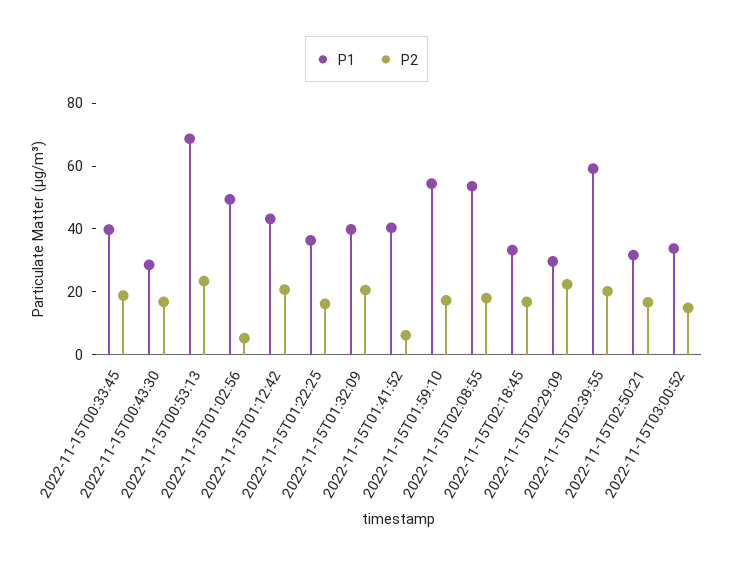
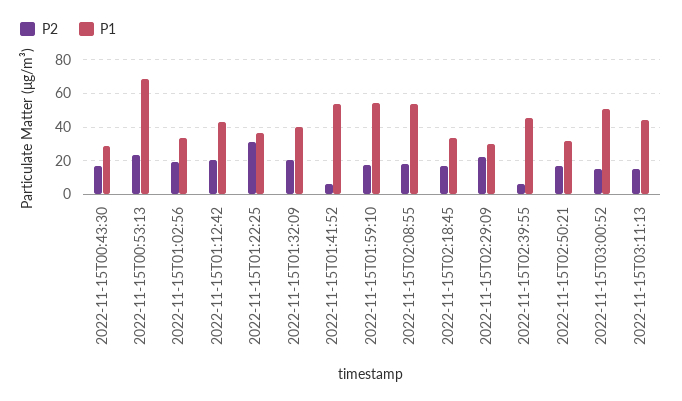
P1, 2022-11-15T00:33:45: 40 -> none
P2, 2022-11-15T00:33:45: 20 -> none
P1, 2022-11-15T01:02:56: 50 -> 35
P2, 2022-11-15T01:02:56: 5 -> 20
P2, 2022-11-15T01:22:25: 15 -> 30
P1, 2022-11-15T01:41:52: 40 -> 55
P1, 2022-11-15T02:39:55: 60 -> 45
P2, 2022-11-15T02:39:55: 20 -> 5
P1, 2022-11-15T03:00:52: 35 -> 50
P2, 2022-11-15T03:11:13: none -> 15
P1, 2022-11-15T03:11:13: none -> 45

